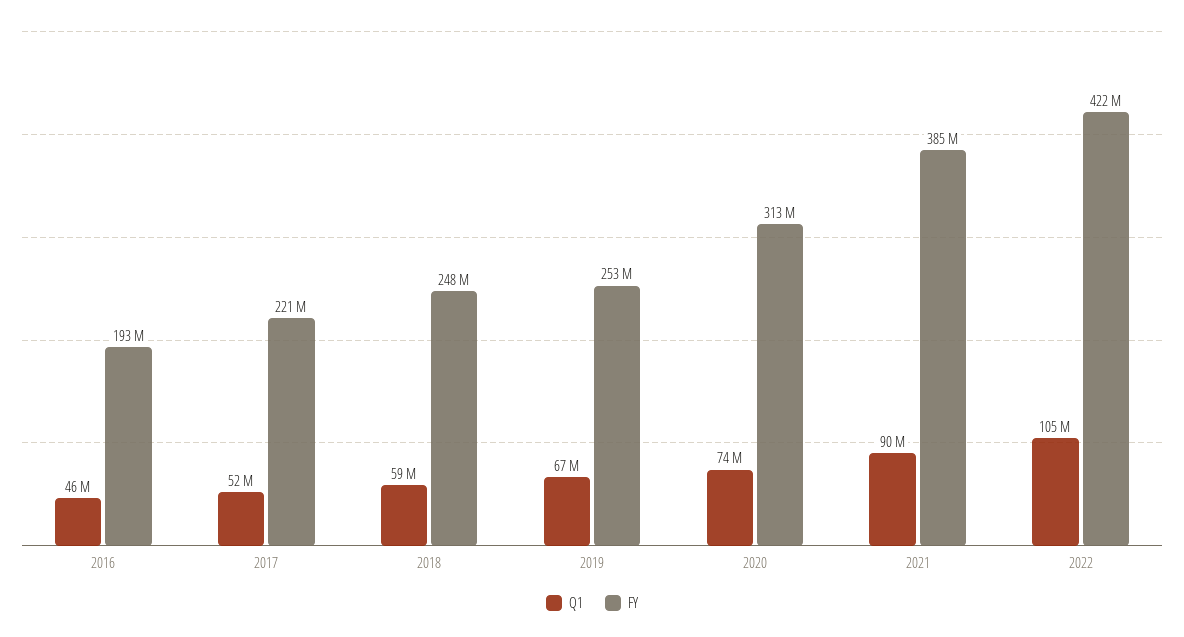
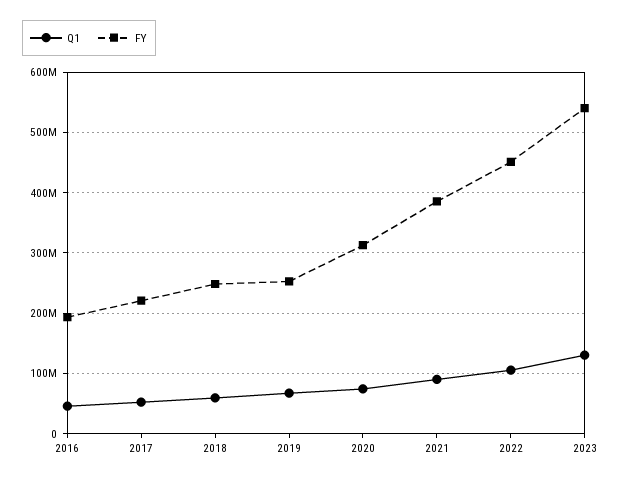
FY, 2022: 422000000 -> 450000000
Q1, 2023: none -> 130000000
FY, 2023: none -> 540000000

